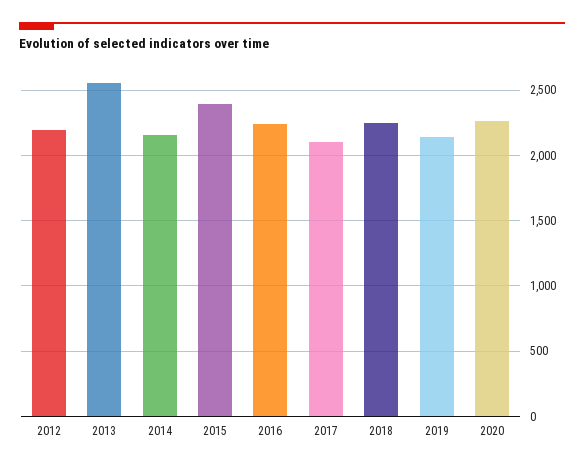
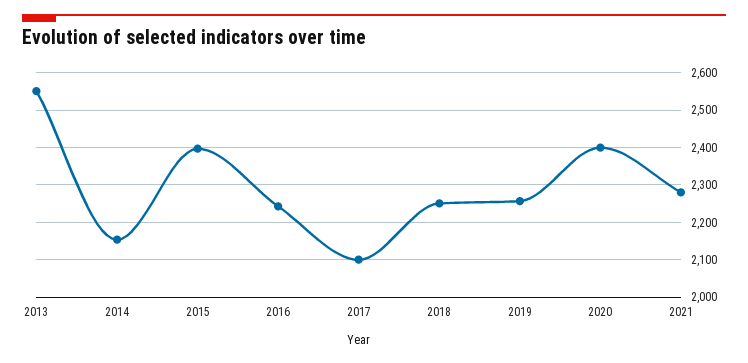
2012: 2200 -> none
2019: 2150 -> 2260
2020: 2250 -> 2400
2021: none -> 2280

